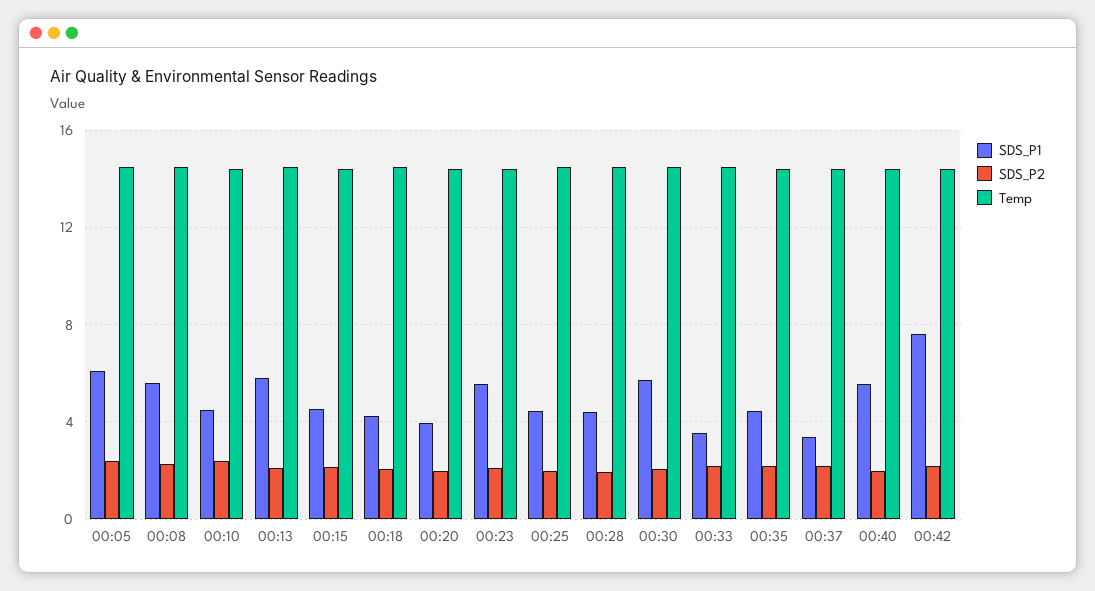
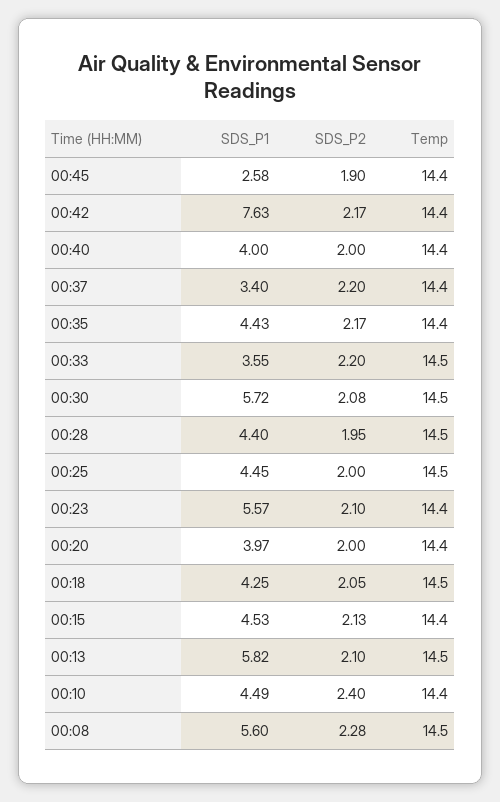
SDS_P1, 00:05: 6 -> none
SDS_P2, 00:05: 2.5 -> none
Temp, 00:05: 14.5 -> none
SDS_P1, 00:40: 5.5 -> 4
SDS_P1, 00:45: none -> 2.58
SDS_P2, 00:45: none -> 1.9
Temp, 00:45: none -> 14.4

